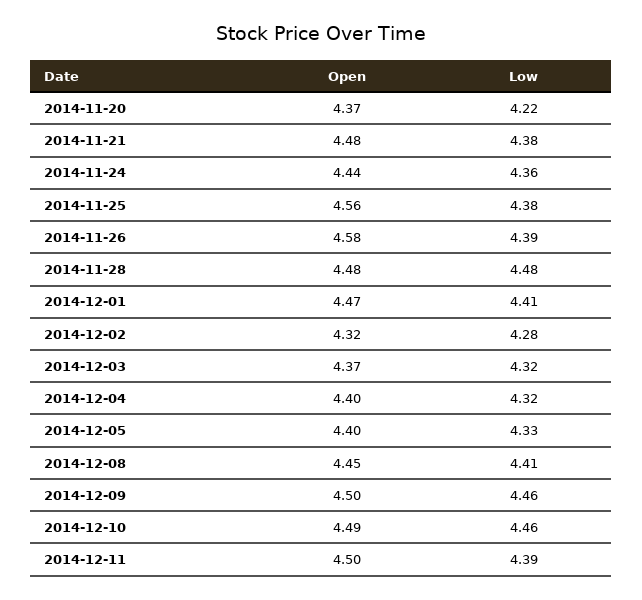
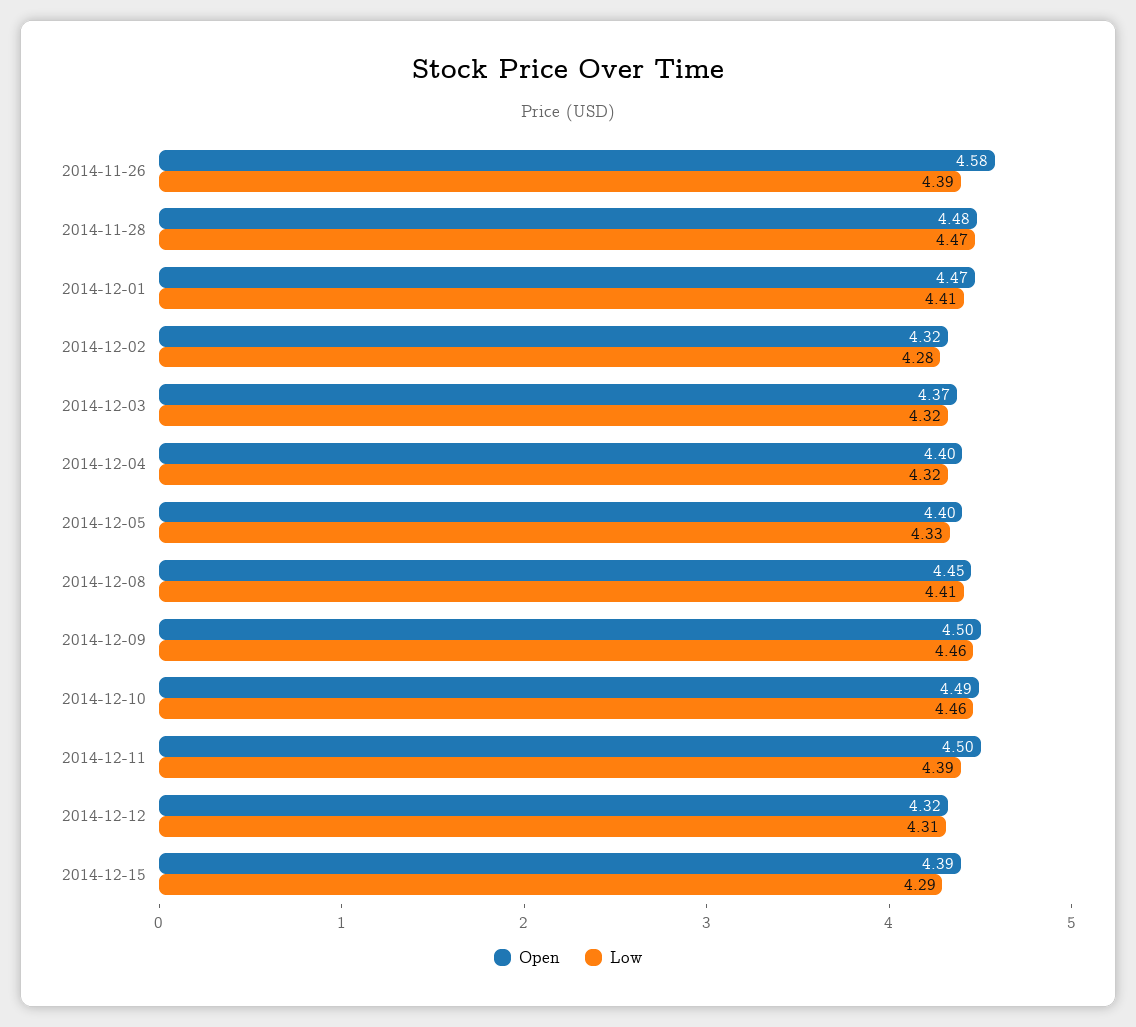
Open, 2014-11-20: 4.37 -> none
Low, 2014-11-20: 4.22 -> none
Open, 2014-11-21: 4.48 -> none
Low, 2014-11-21: 4.38 -> none
Open, 2014-11-24: 4.44 -> none
Low, 2014-11-24: 4.36 -> none
Open, 2014-11-25: 4.56 -> none
Low, 2014-11-25: 4.38 -> none
Low, 2014-11-28: 4.48 -> 4.47
Open, 2014-12-12: none -> 4.32
Low, 2014-12-12: none -> 4.31
Open, 2014-12-15: none -> 4.39
Low, 2014-12-15: none -> 4.29

